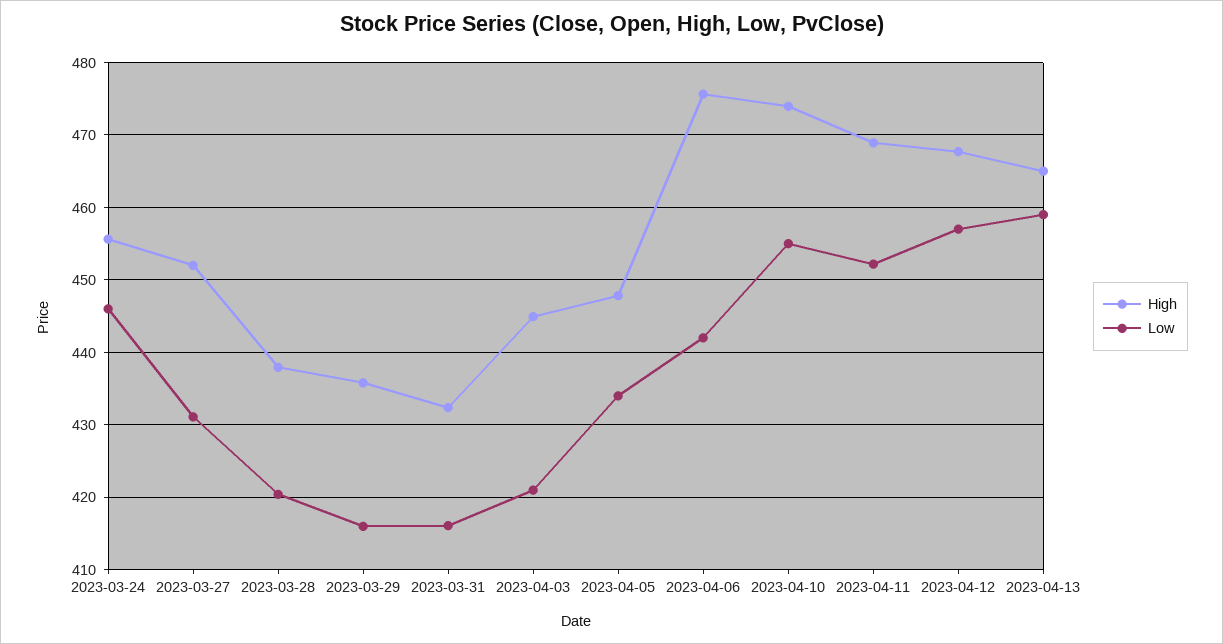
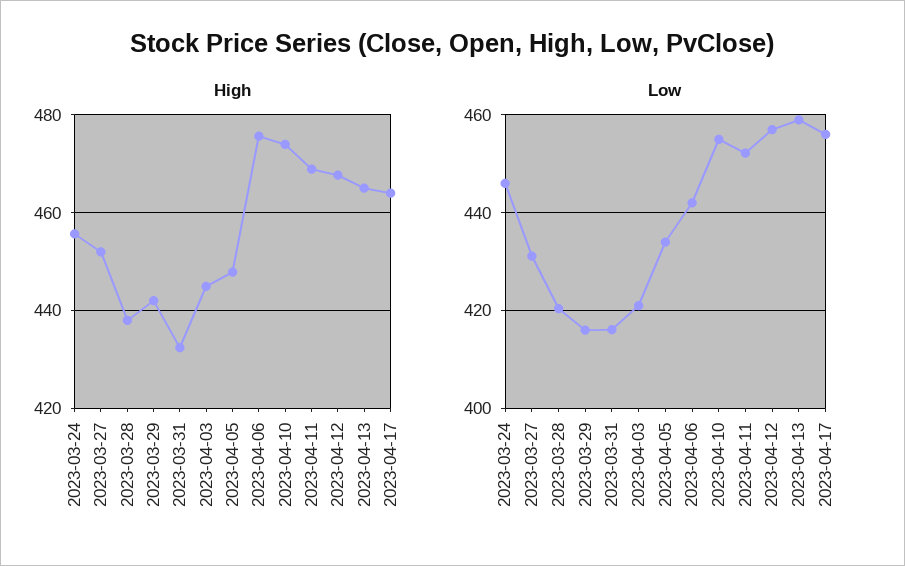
High, 2023-03-29: 436 -> 442
High, 2023-04-17: none -> 464
Low, 2023-04-17: none -> 456

